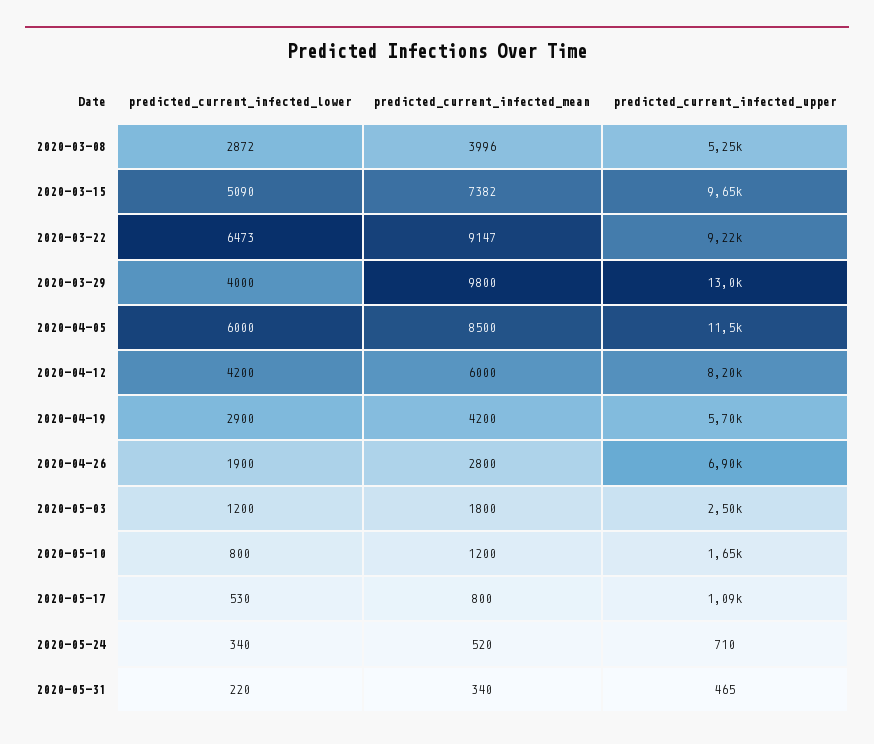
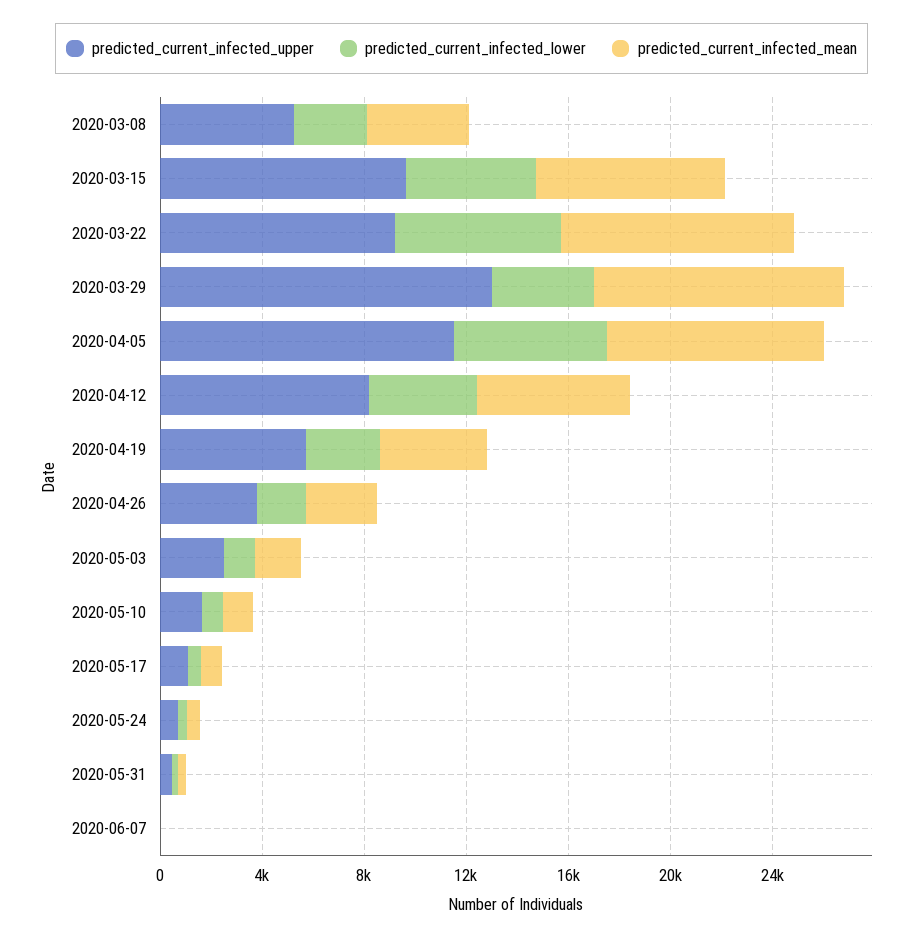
predicted_current_infected_upper, 2020-04-26: 6900 -> 4000
predicted_current_infected_upper, 2020-06-07: none -> 0
predicted_current_infected_lower, 2020-06-07: none -> 0
predicted_current_infected_mean, 2020-06-07: none -> 0

